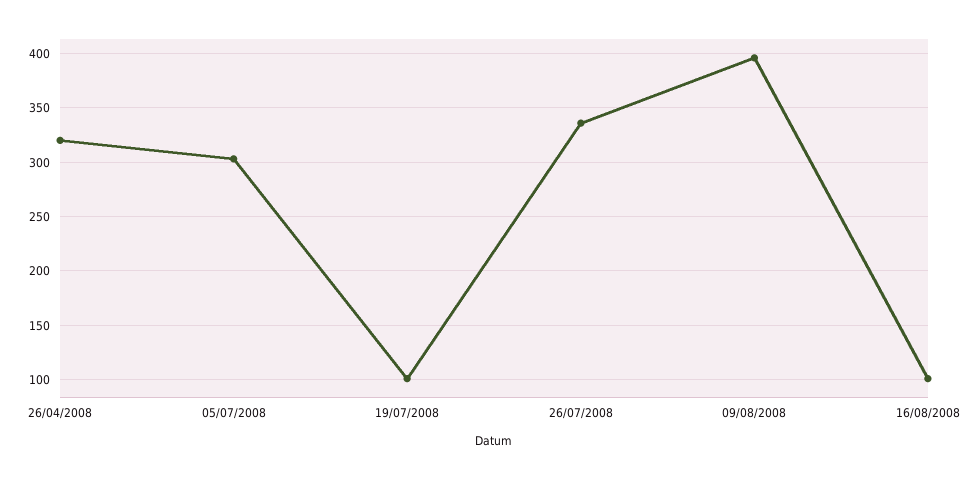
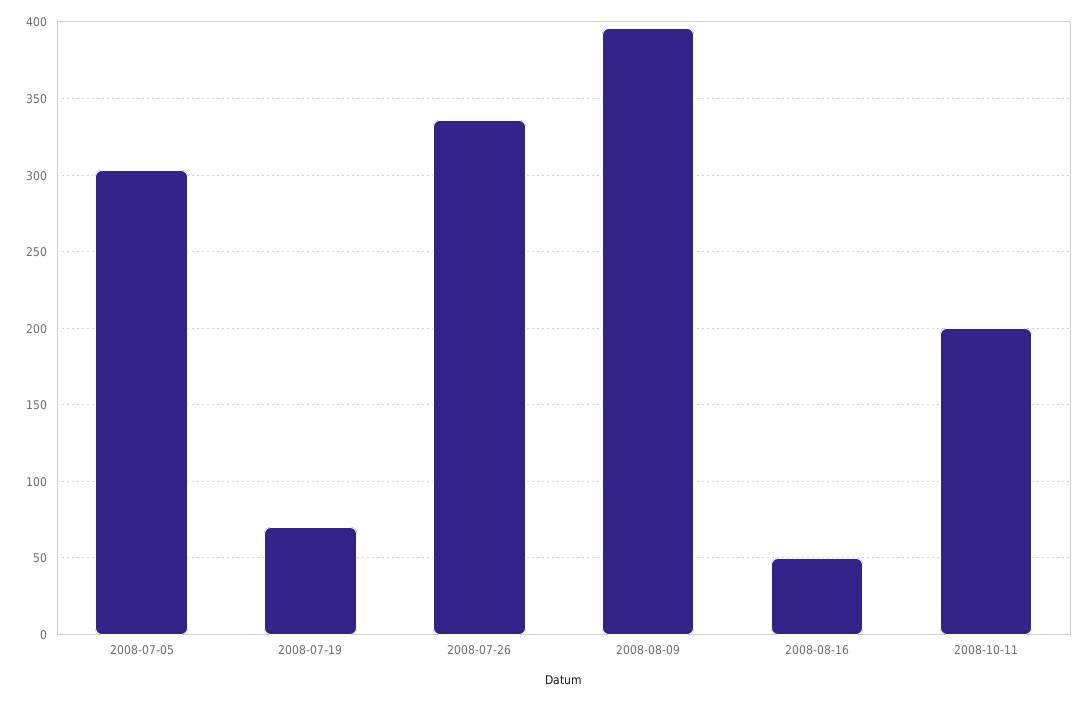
26/04/2008: 320 -> none
19/07/2008: 100 -> 70
16/08/2008: 100 -> 50
2008-10-11: none -> 200

